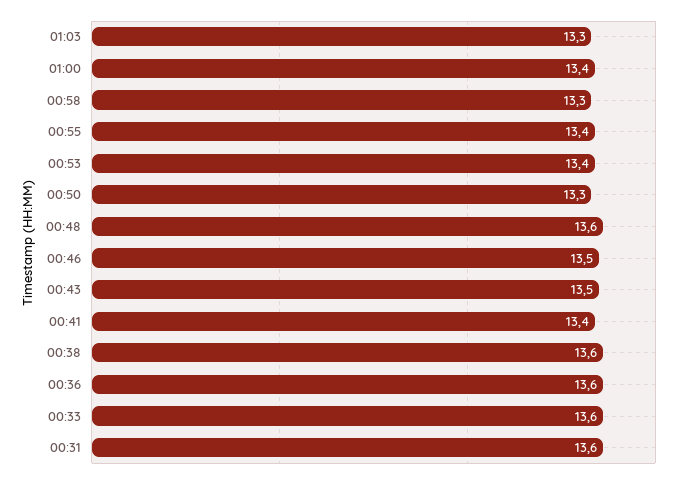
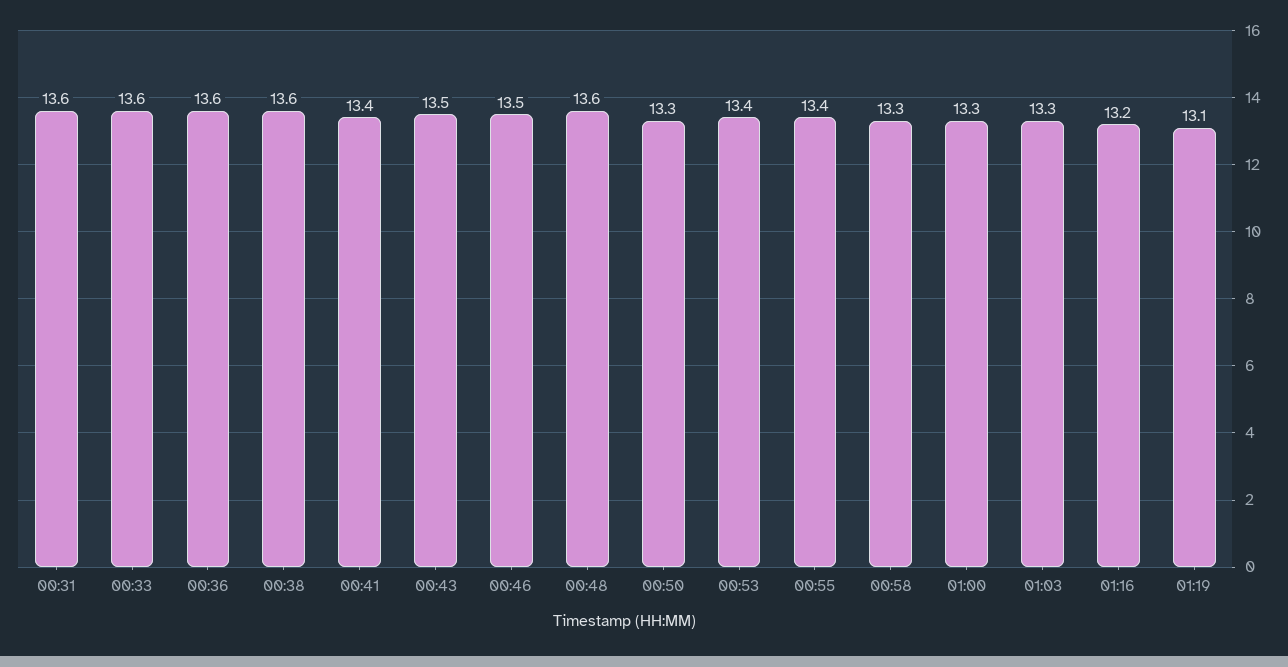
01:00: 13.4 -> 13.3
01:16: none -> 13.2
01:19: none -> 13.1

